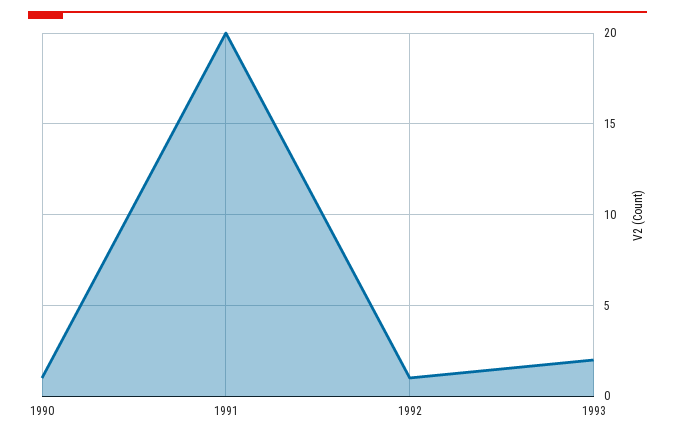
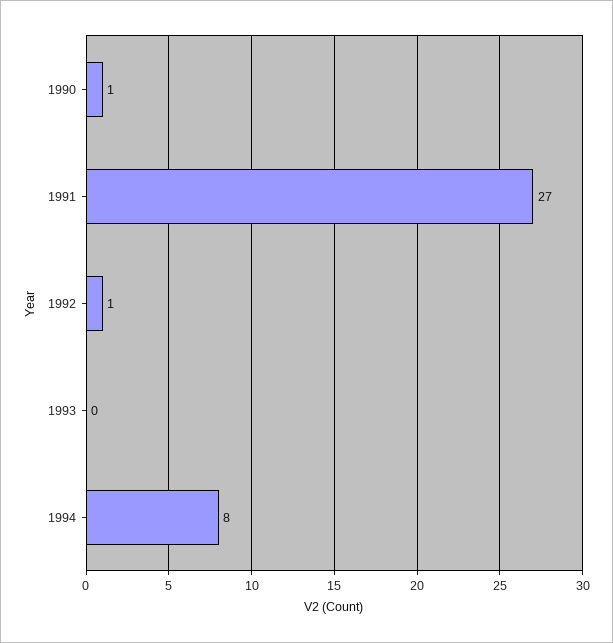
1991: 20 -> 27
1993: 2 -> 0
1994: none -> 8

